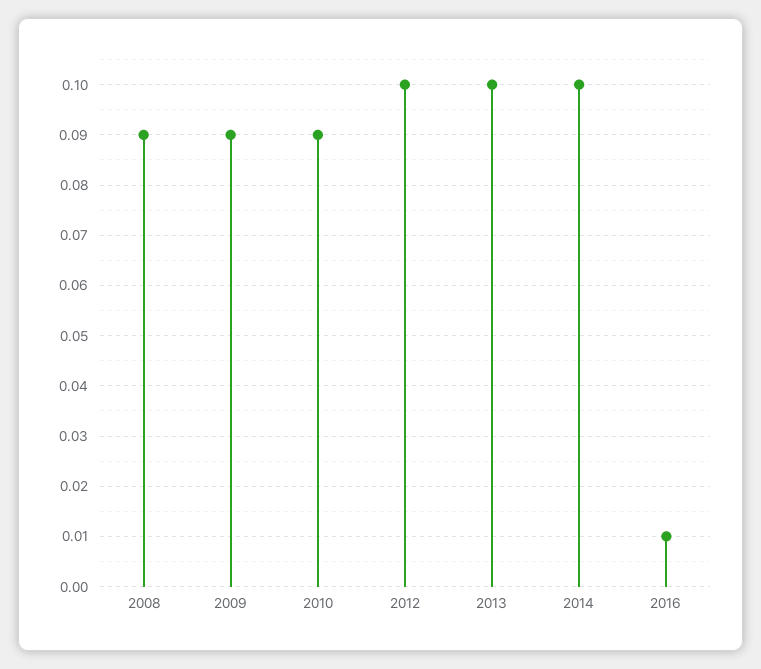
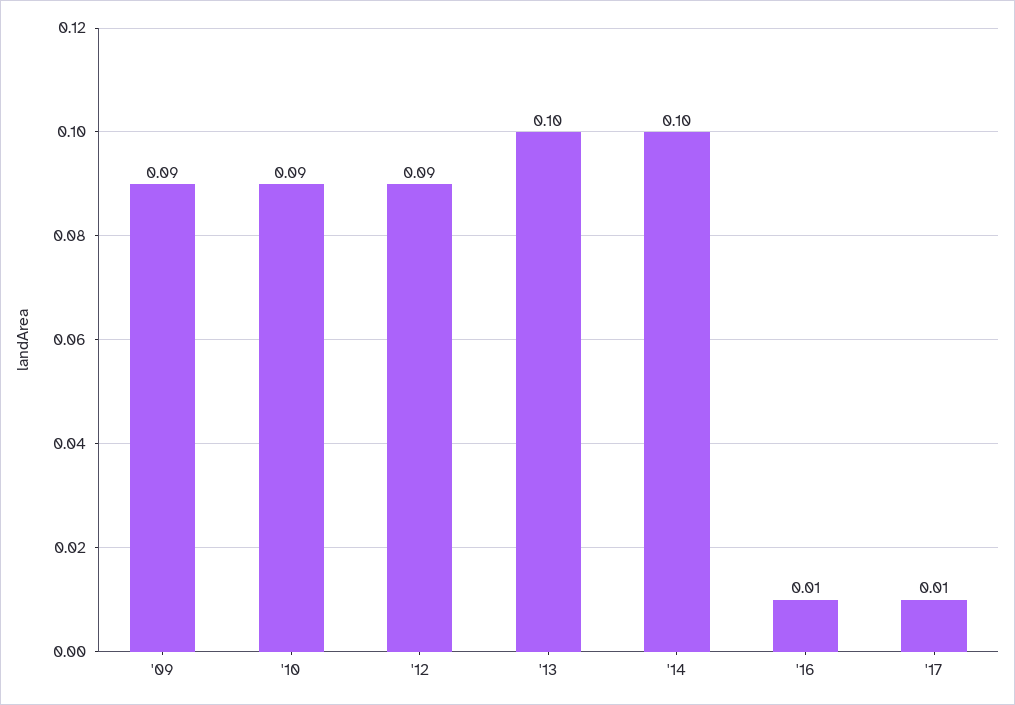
2008: 0.09 -> none
2012: 0.1 -> 0.09
'17: none -> 0.01

